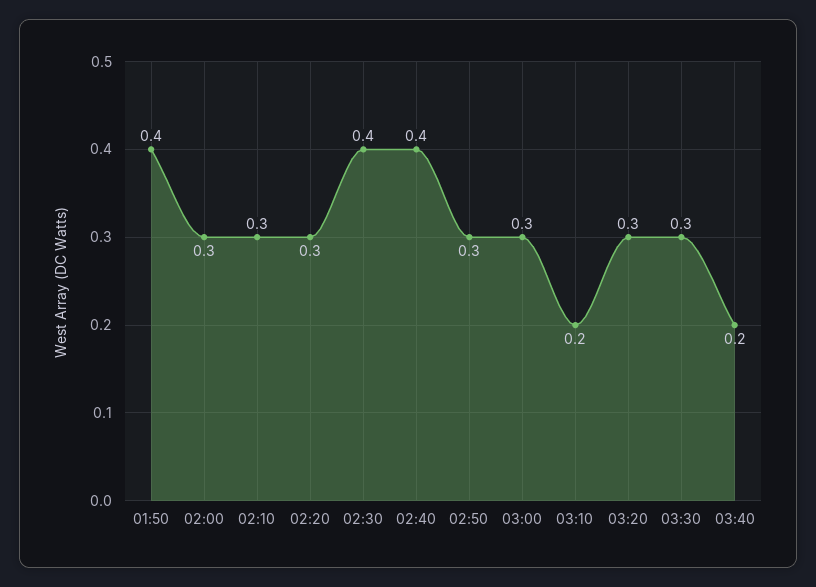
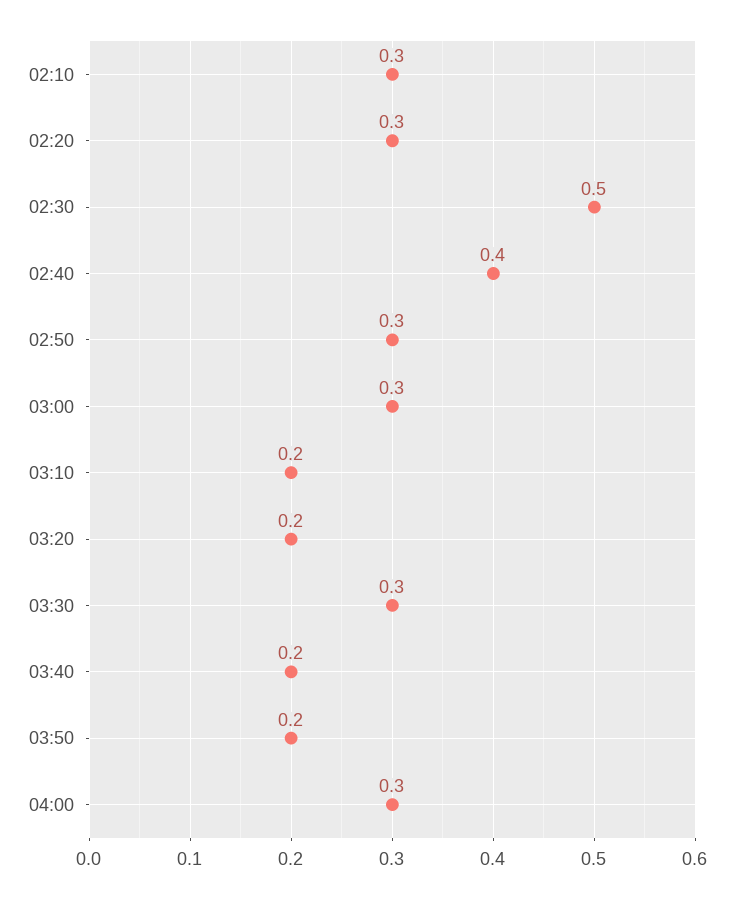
01:50: 0.4 -> none
02:00: 0.3 -> none
02:30: 0.4 -> 0.5
03:20: 0.3 -> 0.2
03:50: none -> 0.2
04:00: none -> 0.3

